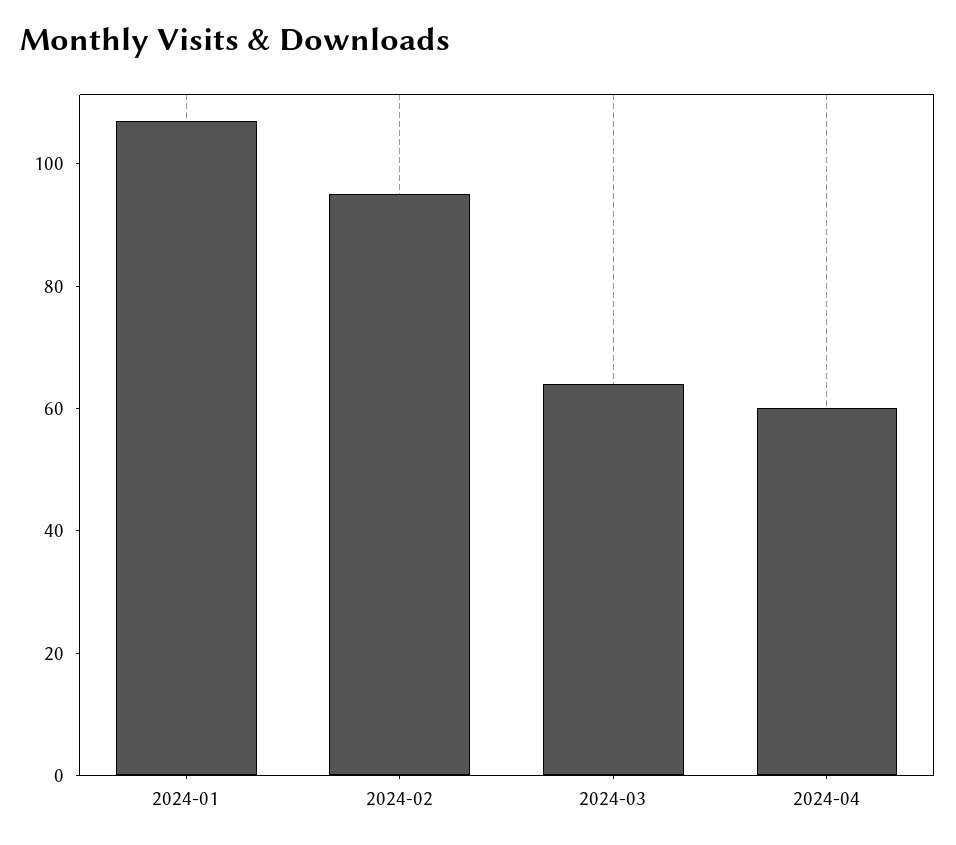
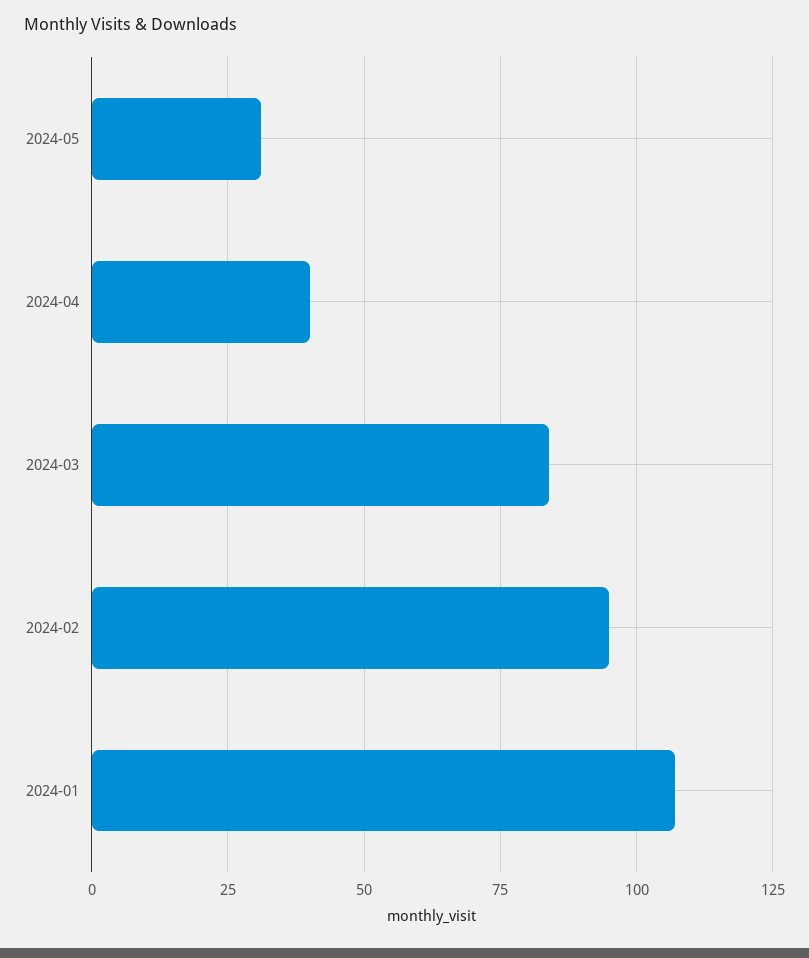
2024-03: 65 -> 85
2024-04: 60 -> 40
2024-05: none -> 30

